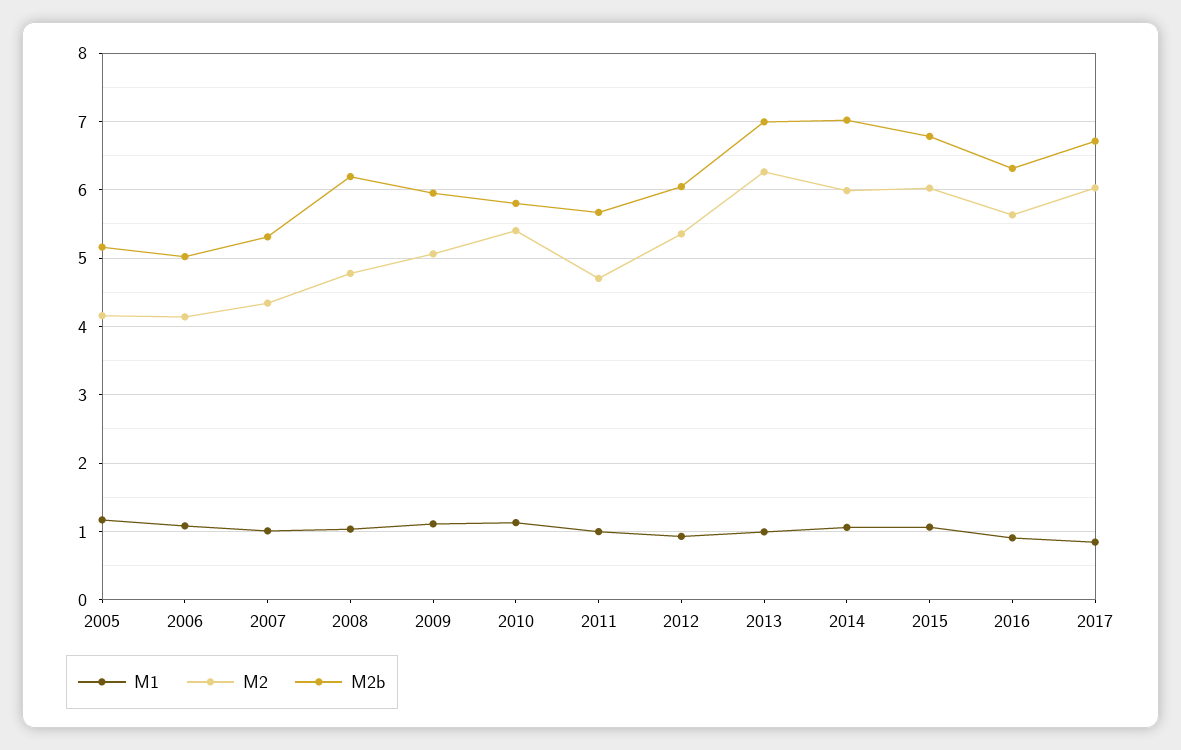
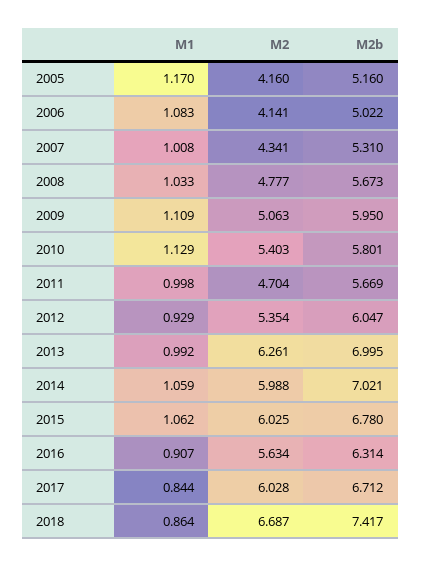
M2b, 2008: 6.2 -> 5.673
M1, 2018: none -> 0.864
M2, 2018: none -> 6.687
M2b, 2018: none -> 7.417

